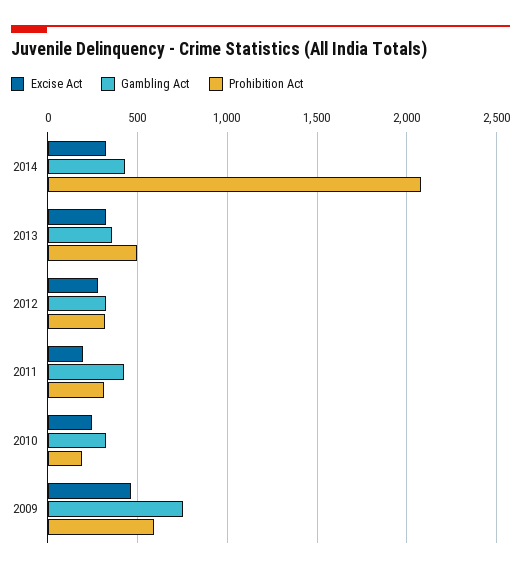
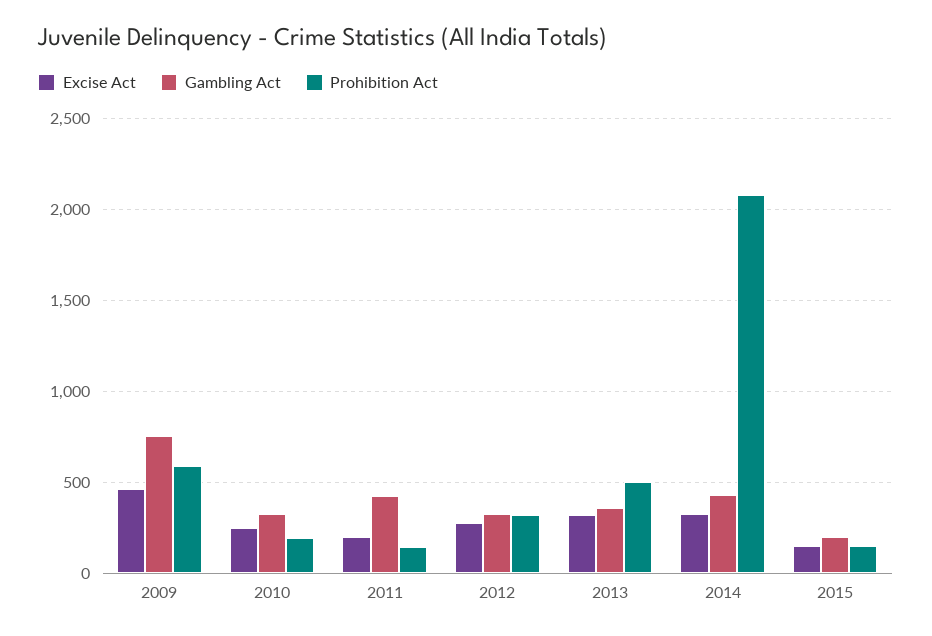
Prohibition Act, 2011: 300 -> 150
Excise Act, 2015: none -> 150
Gambling Act, 2015: none -> 200
Prohibition Act, 2015: none -> 150

